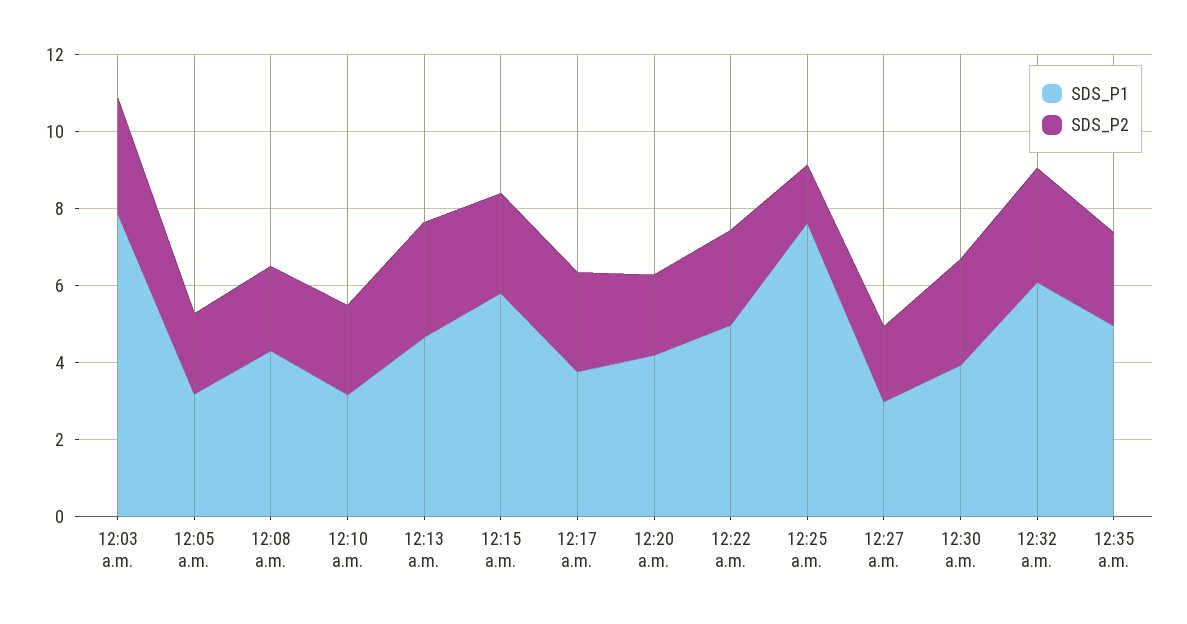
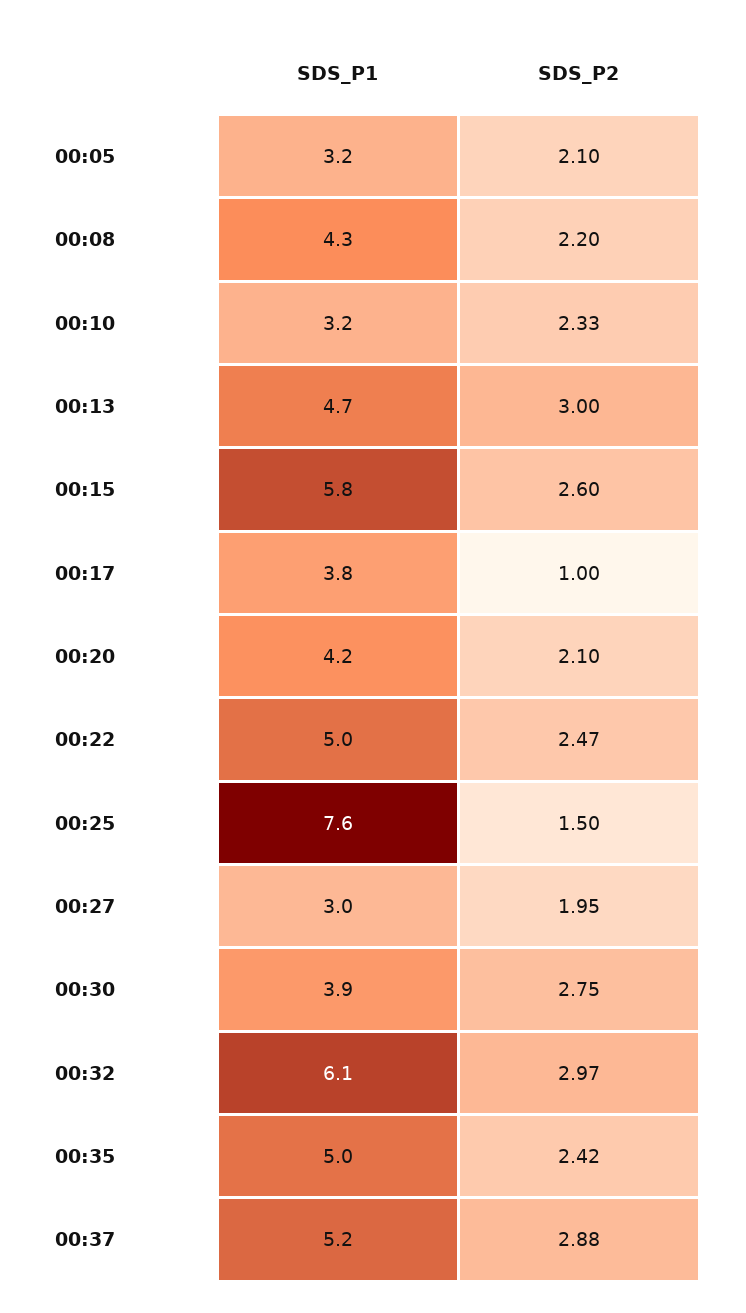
SDS_P1, 12:03 a.m.: 8 -> none
SDS_P2, 12:03 a.m.: 3 -> none
SDS_P2, 12:17 a.m.: 2.5 -> 1
SDS_P1, 00:37: none -> 5.2
SDS_P2, 00:37: none -> 2.88

